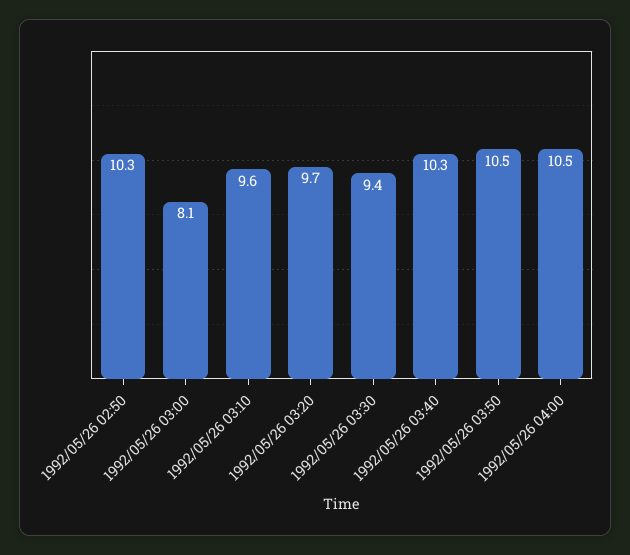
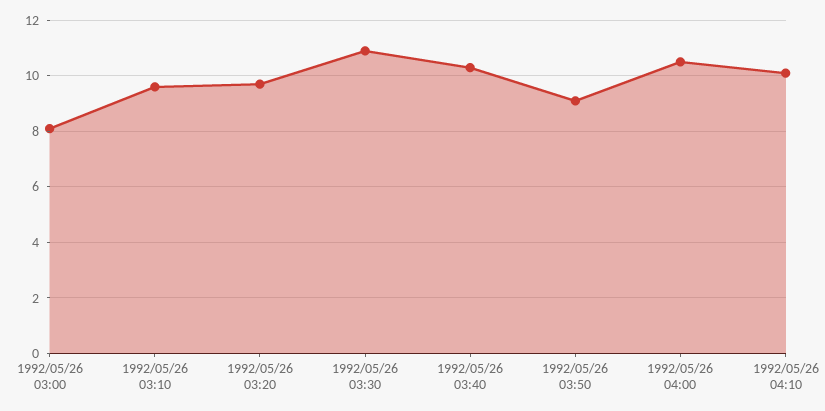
1992/05/26 02:50: 10.3 -> none
1992/05/26 03:30: 9.4 -> 11
1992/05/26 03:50: 10.5 -> 9
1992/05/26 04:10: none -> 10

